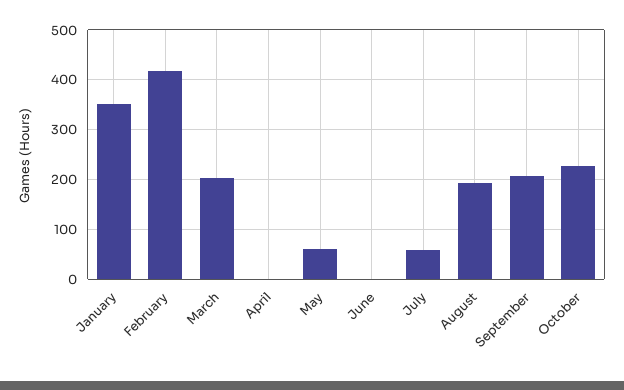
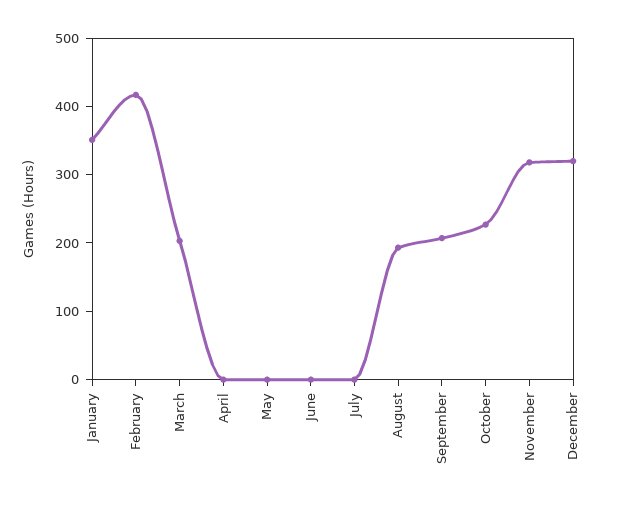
May: 60 -> 0
July: 60 -> 0
November: none -> 320
December: none -> 320

